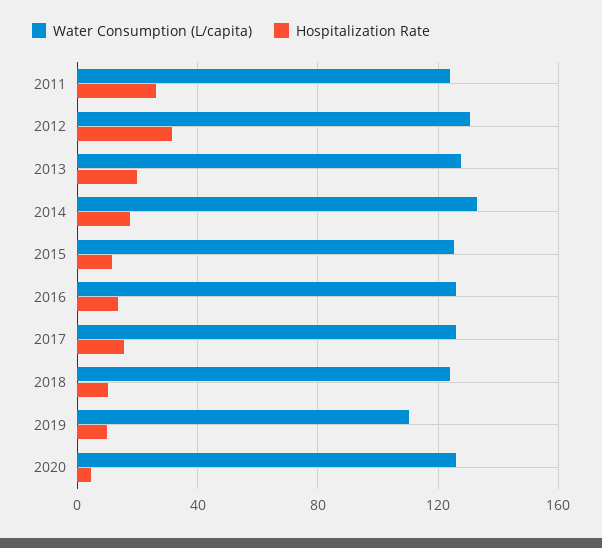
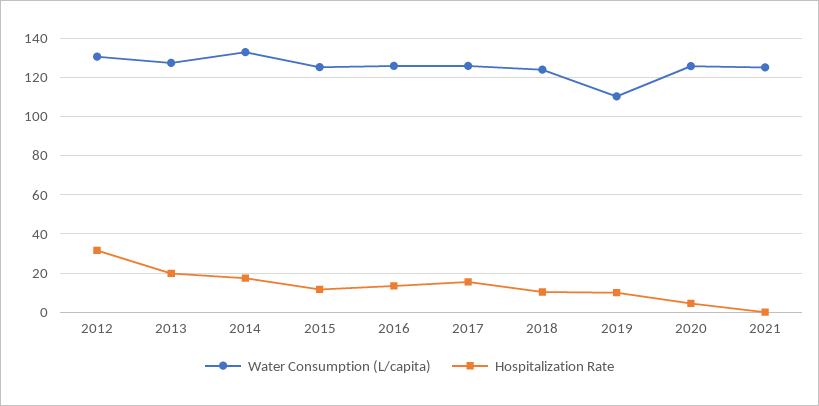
Water Consumption (L/capita), 2011: 125 -> none
Hospitalization Rate, 2011: 25 -> none
Water Consumption (L/capita), 2021: none -> 125
Hospitalization Rate, 2021: none -> 0

